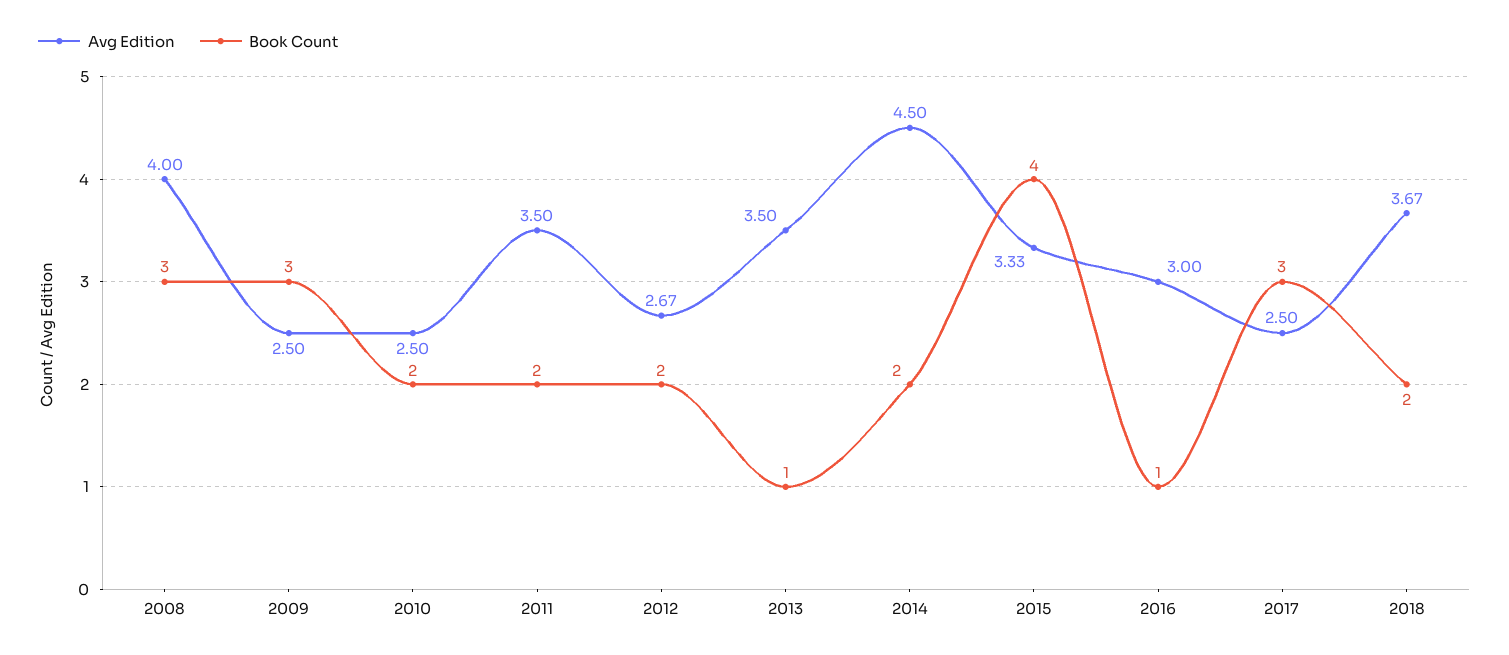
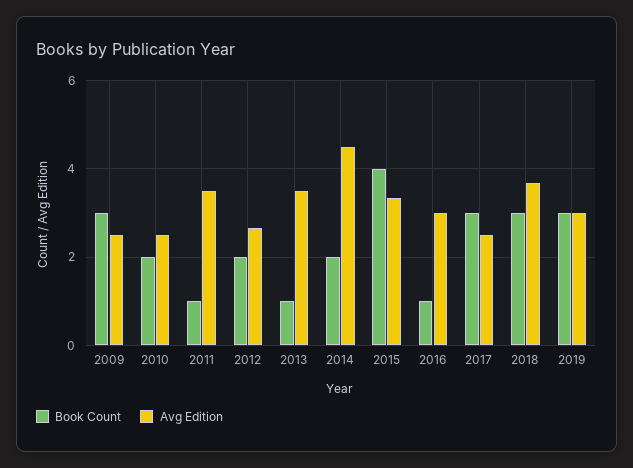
Avg Edition, 2008: 4 -> none
Book Count, 2008: 3 -> none
Book Count, 2011: 2 -> 1
Book Count, 2018: 2 -> 3
Book Count, 2019: none -> 3
Avg Edition, 2019: none -> 3

